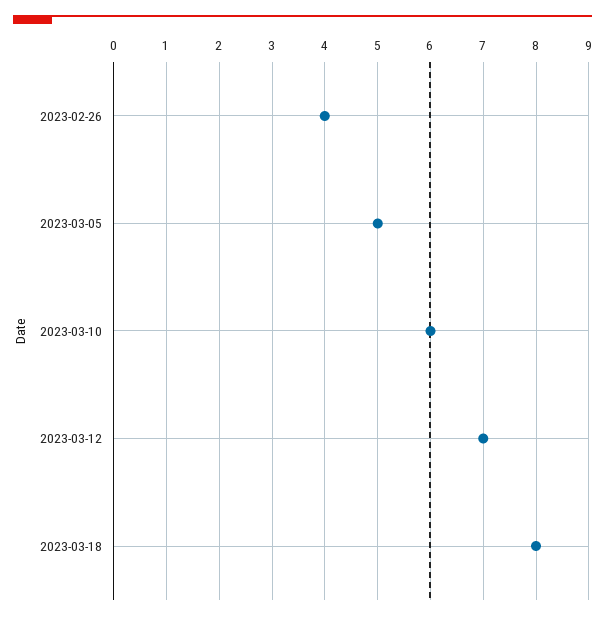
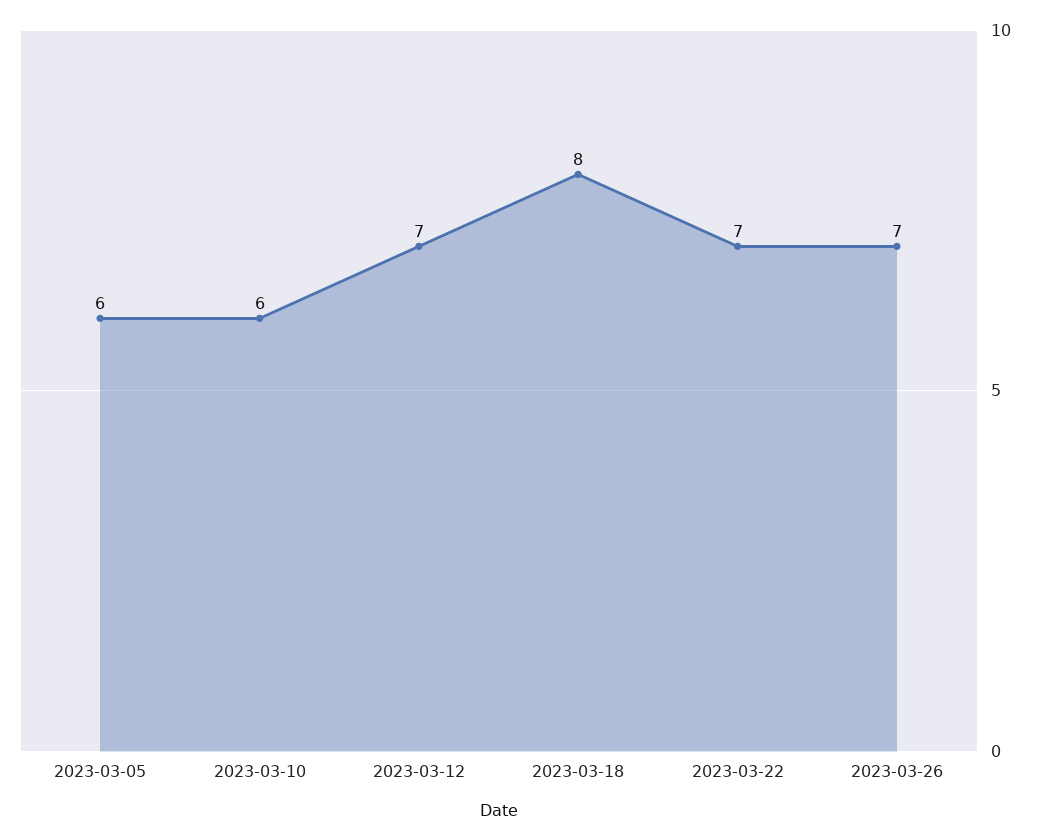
2023-02-26: 4 -> none
2023-03-05: 5 -> 6
2023-03-22: none -> 7
2023-03-26: none -> 7

